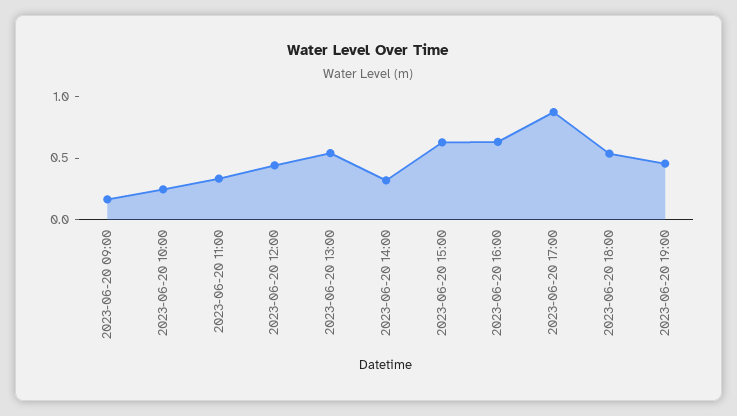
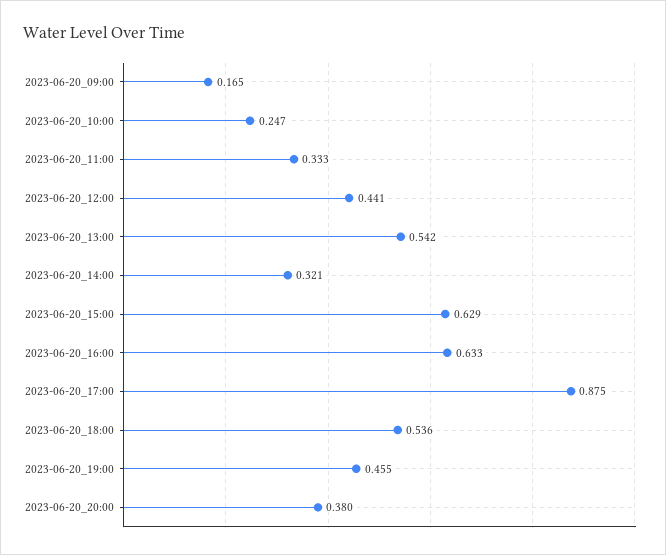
2023-06-20_20:00: none -> 0.38

